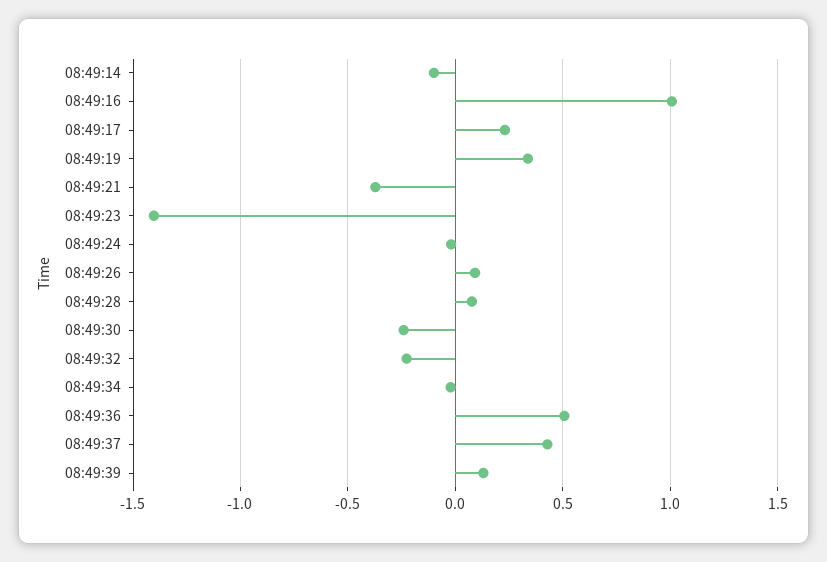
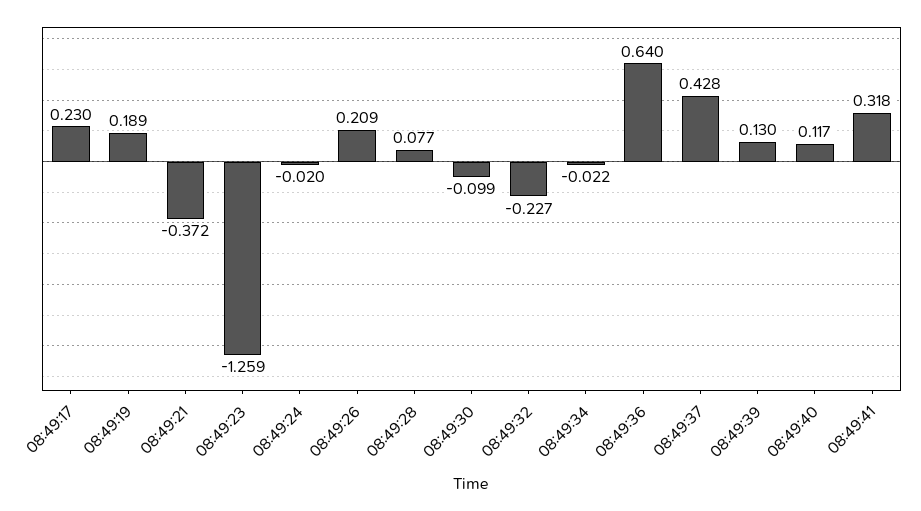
08:49:14: -0.1 -> none
08:49:16: 1 -> none
08:49:19: 0.35 -> 0.189
08:49:23: -1.4 -> -1.259
08:49:26: 0.1 -> 0.209
08:49:30: -0.25 -> -0.099
08:49:36: 0.5 -> 0.64
08:49:40: none -> 0.117
08:49:41: none -> 0.318

